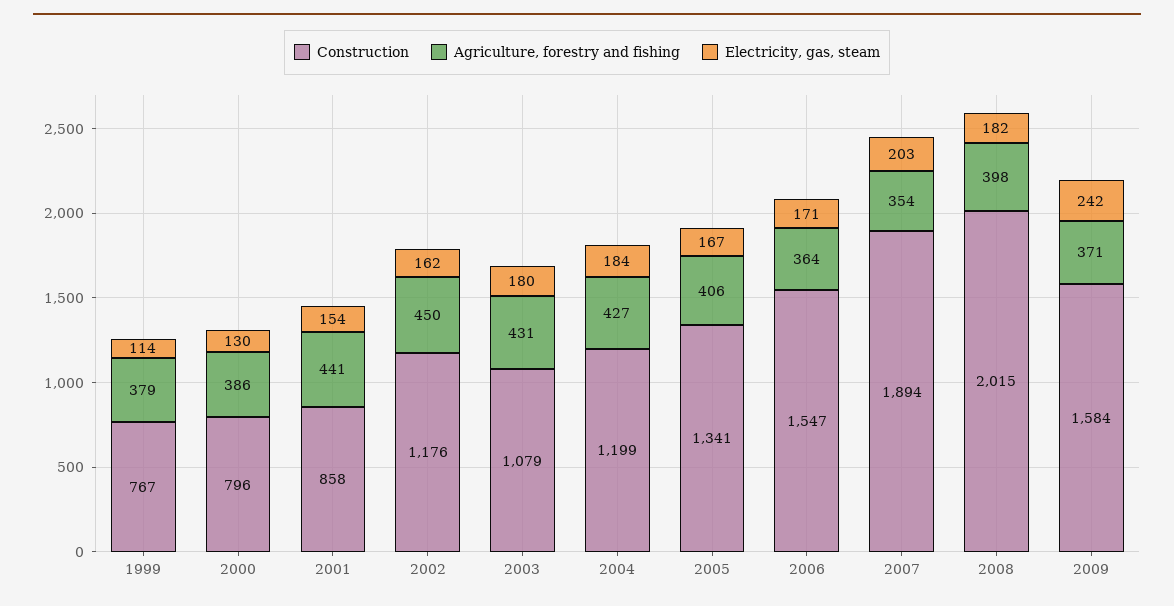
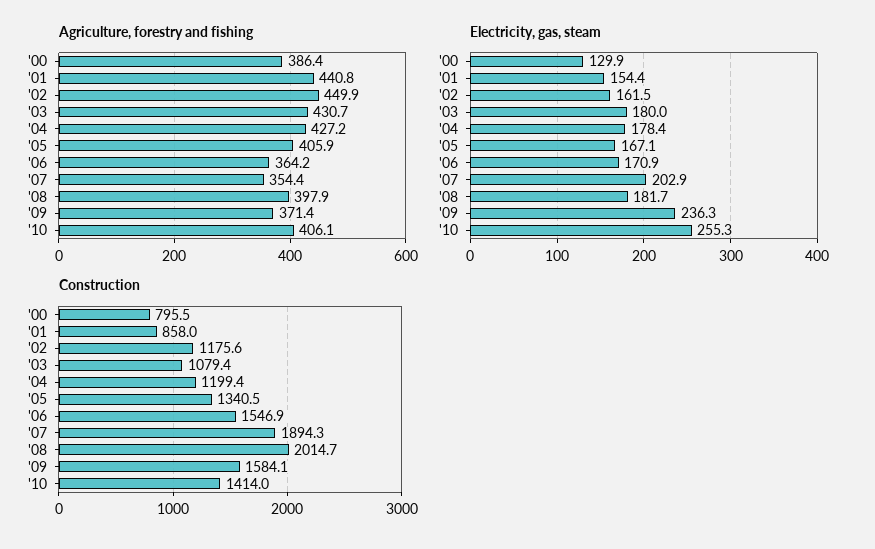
Construction, 1999: 767 -> none
Agriculture, forestry and fishing, 1999: 379 -> none
Electricity, gas, steam, 1999: 114 -> none
Electricity, gas, steam, 2004: 184 -> 178.4
Electricity, gas, steam, 2009: 242 -> 236.3
Agriculture, forestry and fishing, '10: none -> 406.1
Electricity, gas, steam, '10: none -> 255.3
Construction, '10: none -> 1414

